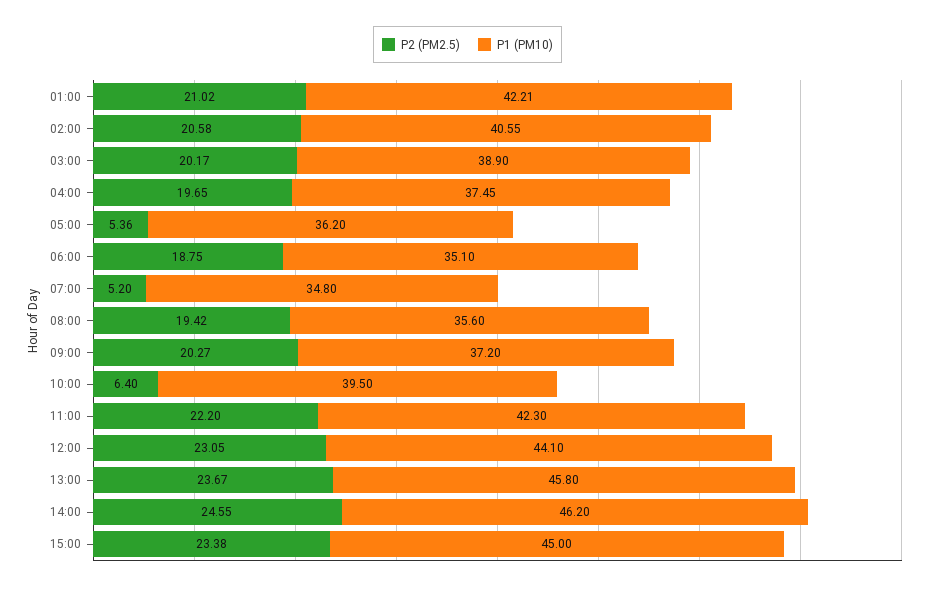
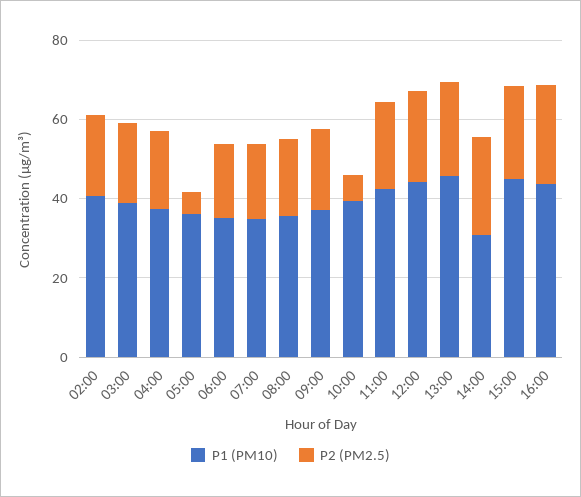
P2 (PM2.5), 01:00: 21.02 -> none
P1 (PM10), 01:00: 42.21 -> none
P2 (PM2.5), 07:00: 5.2 -> 20
P1 (PM10), 14:00: 46.2 -> 30
P1 (PM10), 16:00: none -> 45
P2 (PM2.5), 16:00: none -> 25

